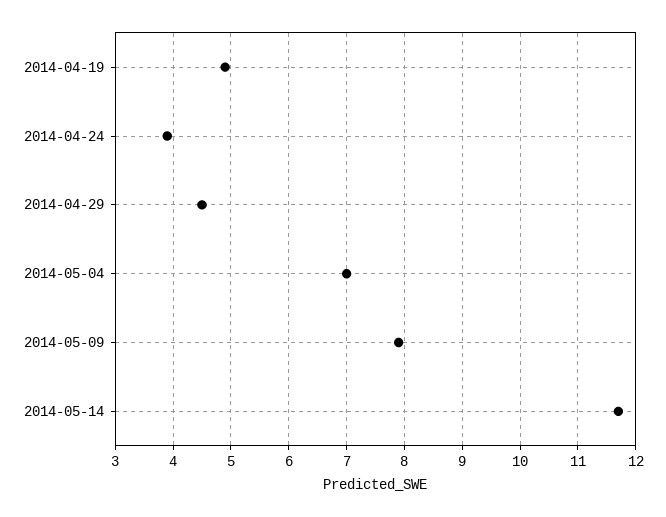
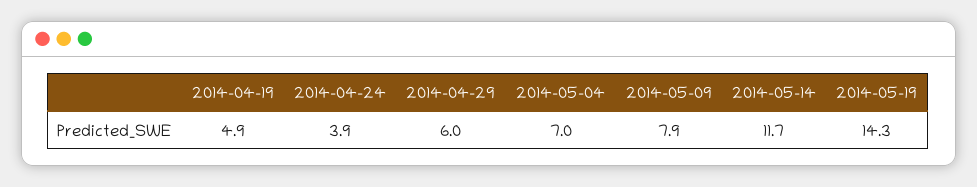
2014-04-29: 4.5 -> 6
2014-05-19: none -> 14.3

